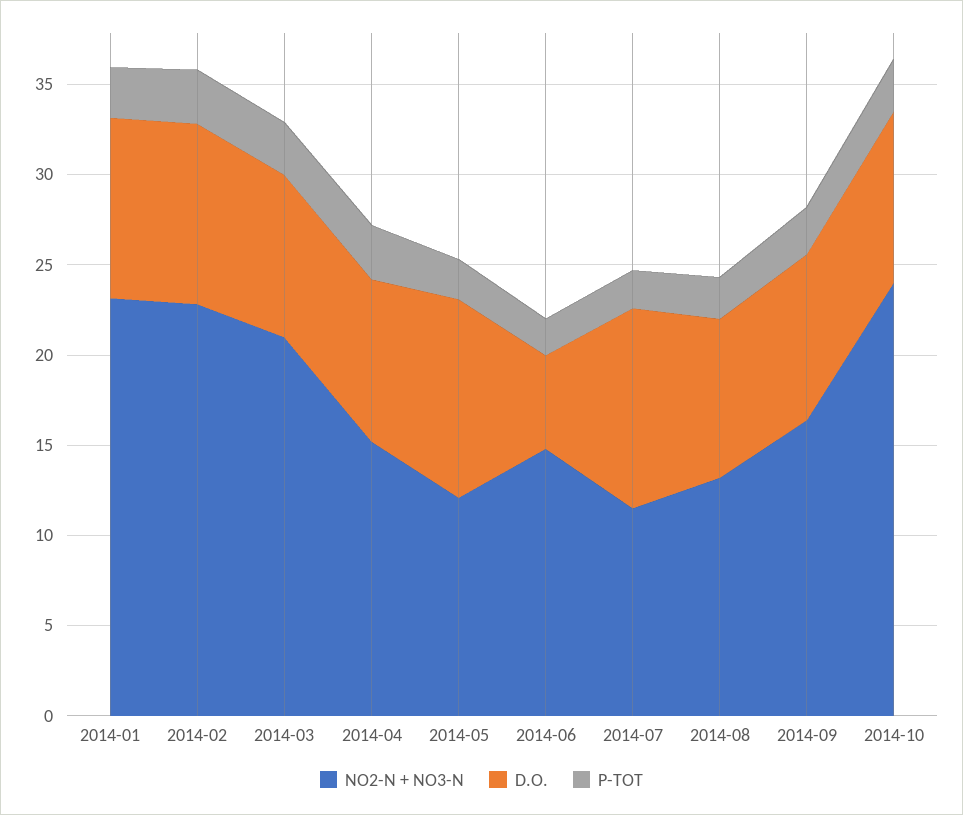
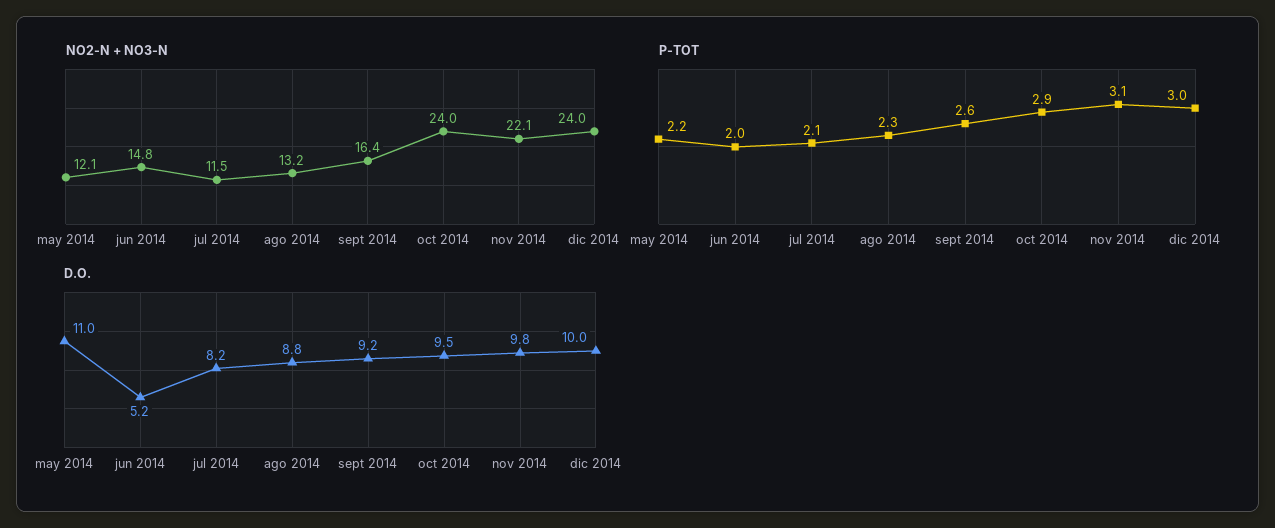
NO2-N + NO3-N, 2014-01: 23 -> none
D.O., 2014-01: 10 -> none
P-TOT, 2014-01: 3 -> none
NO2-N + NO3-N, 2014-02: 23 -> none
D.O., 2014-02: 10 -> none
P-TOT, 2014-02: 3 -> none
NO2-N + NO3-N, 2014-03: 21 -> none
D.O., 2014-03: 9 -> none
P-TOT, 2014-03: 3 -> none
NO2-N + NO3-N, 2014-04: 15 -> none
D.O., 2014-04: 9 -> none
P-TOT, 2014-04: 3 -> none
D.O., 2014-07: 11 -> 8.2
NO2-N + NO3-N, nov 2014: none -> 22.1
NO2-N + NO3-N, dic 2014: none -> 24
P-TOT, nov 2014: none -> 3.1
P-TOT, dic 2014: none -> 3
D.O., nov 2014: none -> 9.8
D.O., dic 2014: none -> 10

